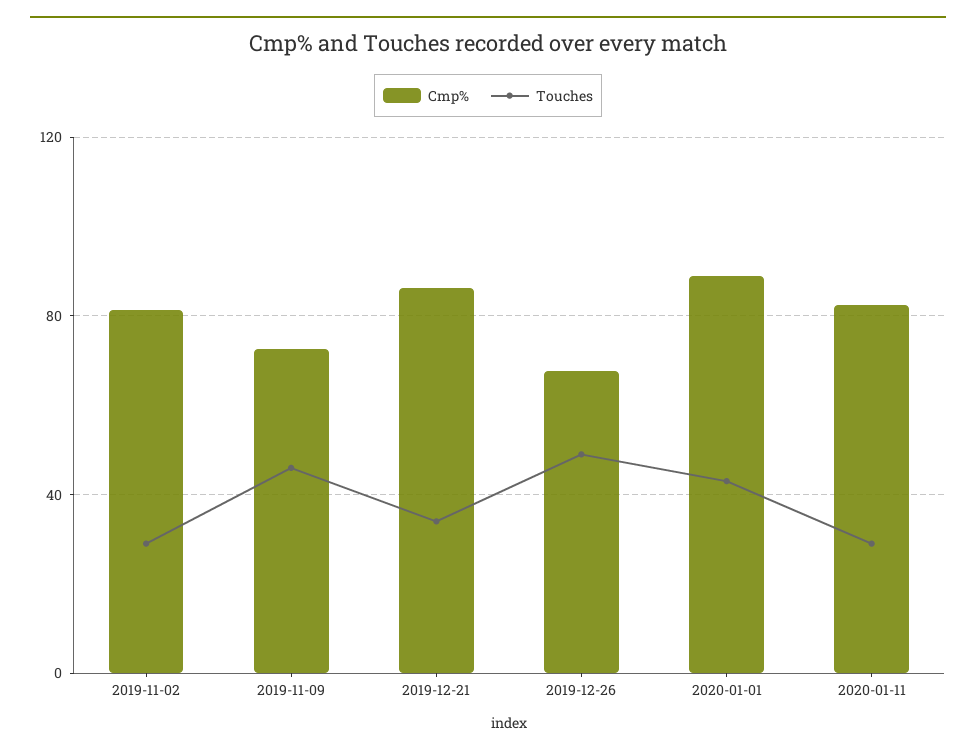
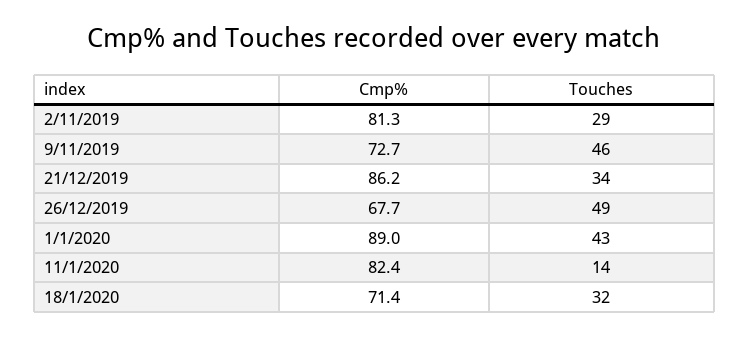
Touches, 2020-01-11: 30 -> 14
Cmp%, 18/1/2020: none -> 71.4
Touches, 18/1/2020: none -> 32

